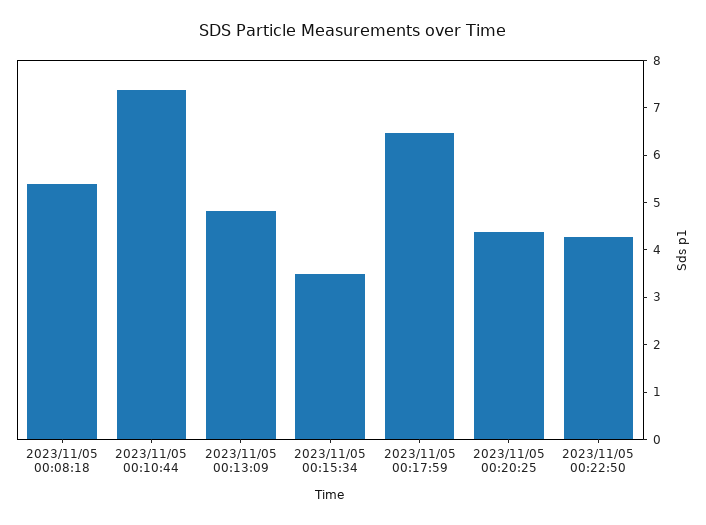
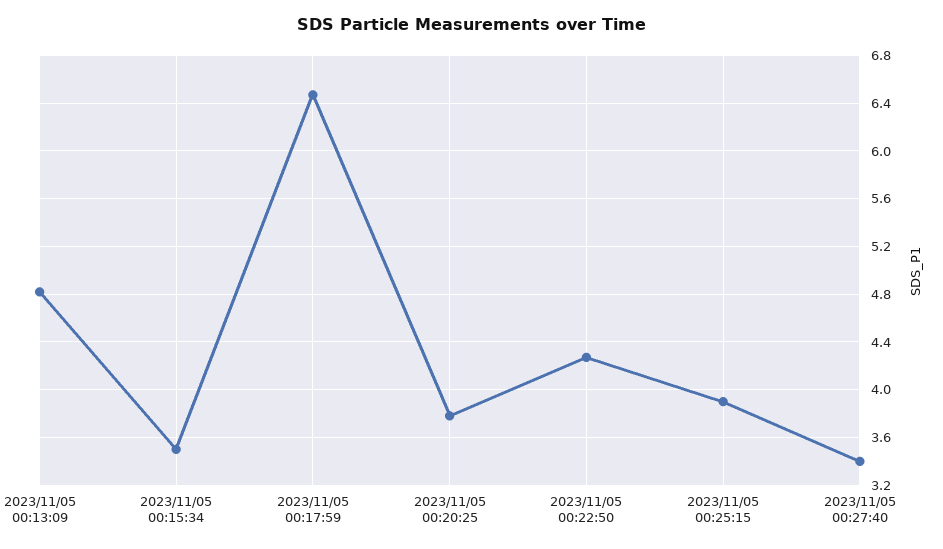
2023/11/05 00:08:18: 5.4 -> none
2023/11/05 00:10:44: 7.4 -> none
2023/11/05 00:20:25: 4.4 -> 3.8
2023/11/05 00:25:15: none -> 3.9
2023/11/05 00:27:40: none -> 3.4

